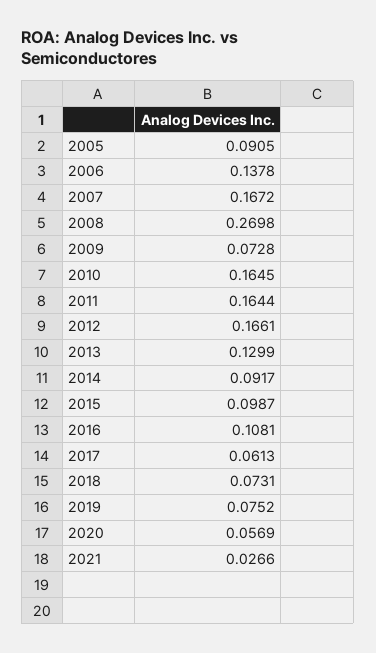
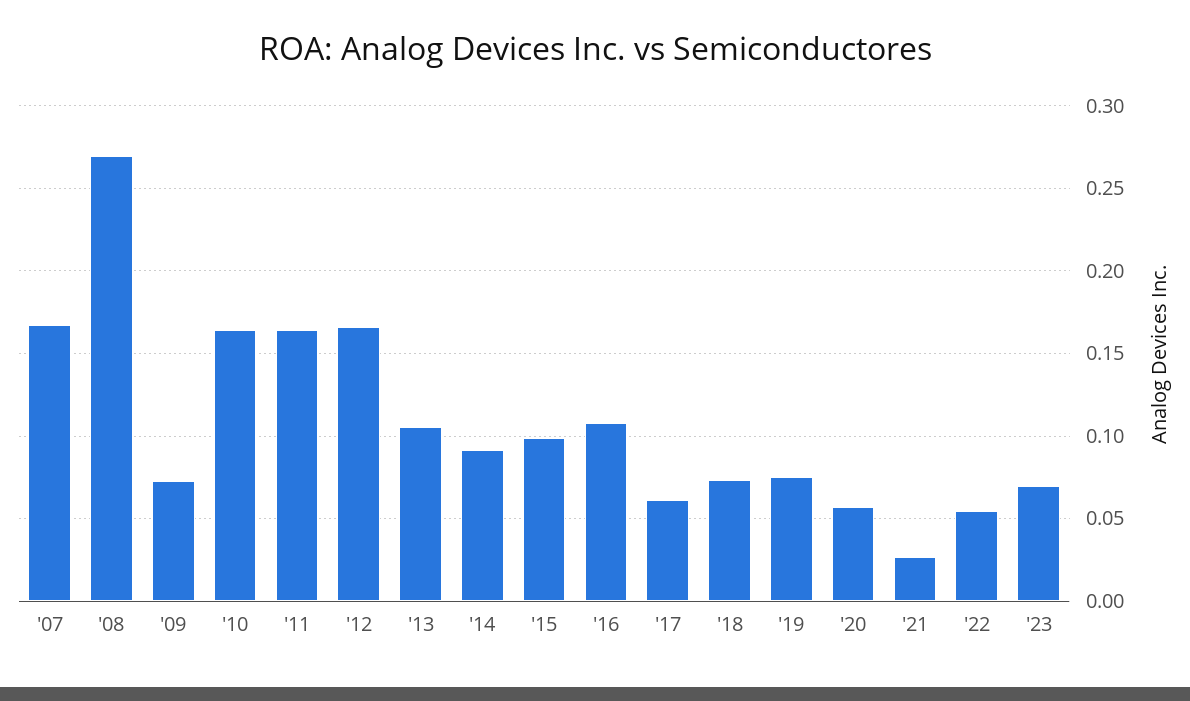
2005: 0.0905 -> none
2006: 0.1378 -> none
2013: 0.1299 -> 0.105
'22: none -> 0.055
'23: none -> 0.07

